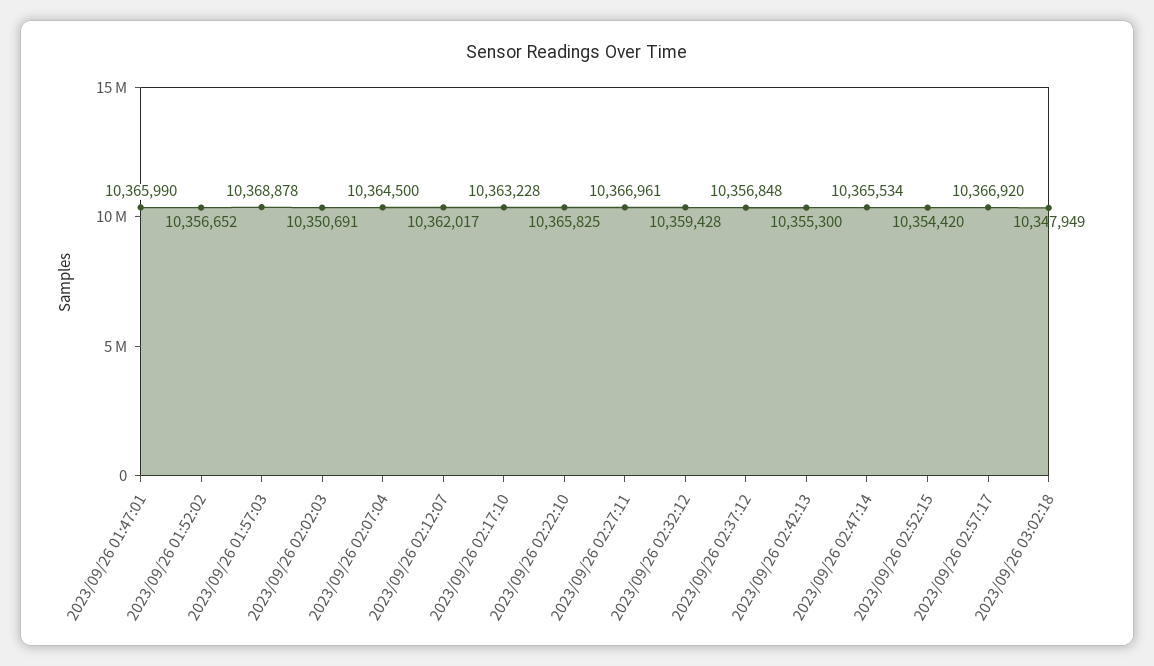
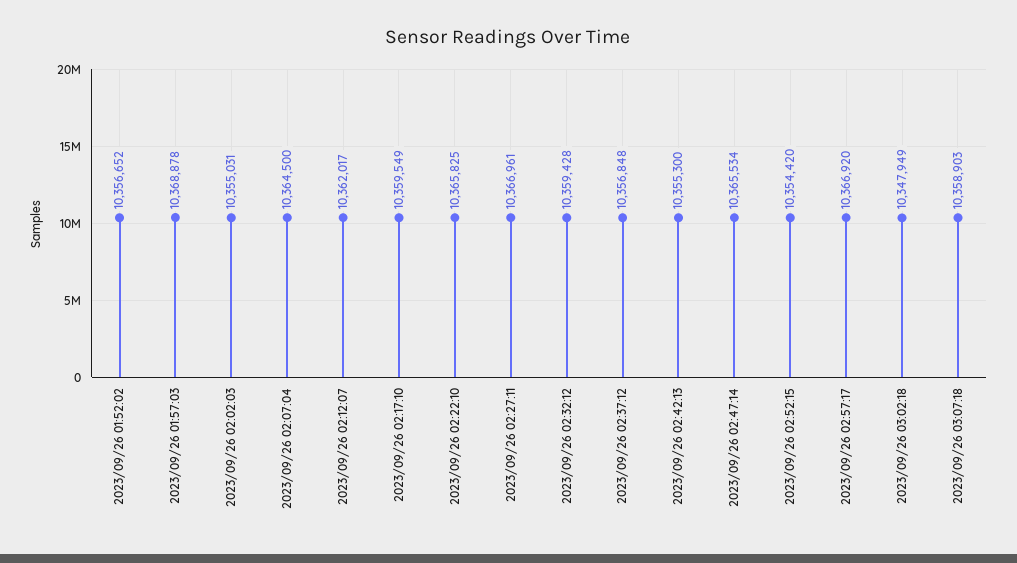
2023/09/26 01:47:01: 10365990 -> none
2023/09/26 02:02:03: 10350691 -> 10355031
2023/09/26 02:17:10: 10363228 -> 10359549
2023/09/26 03:07:18: none -> 10358903

